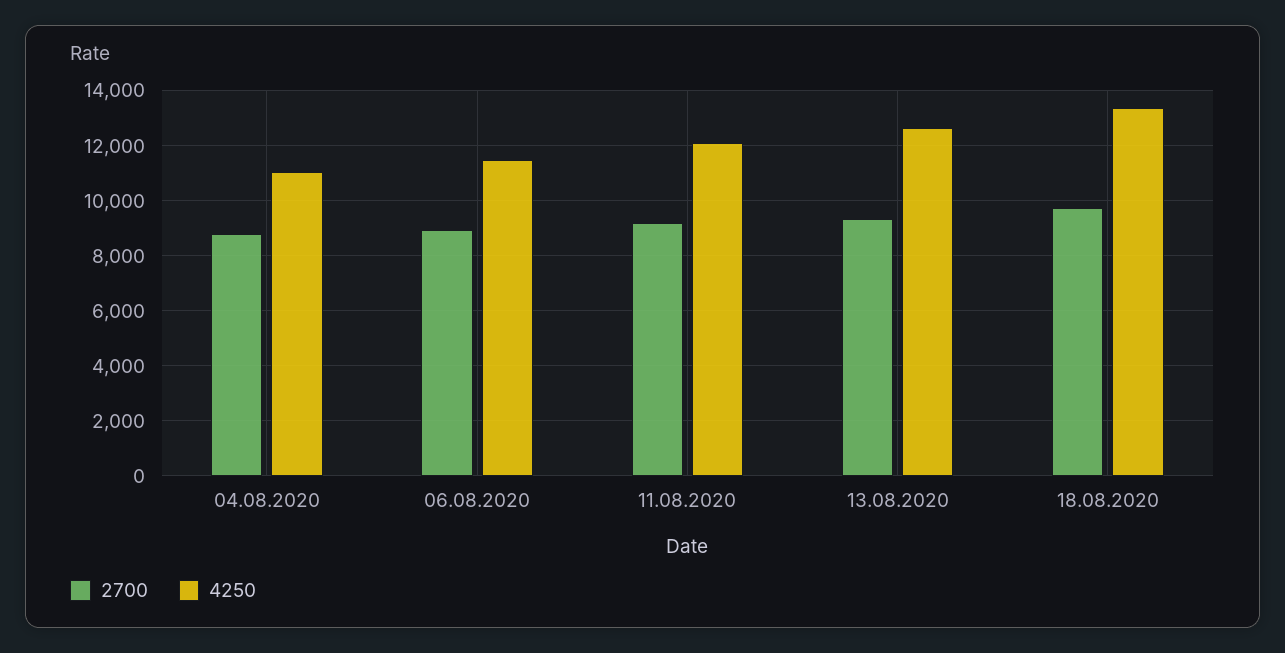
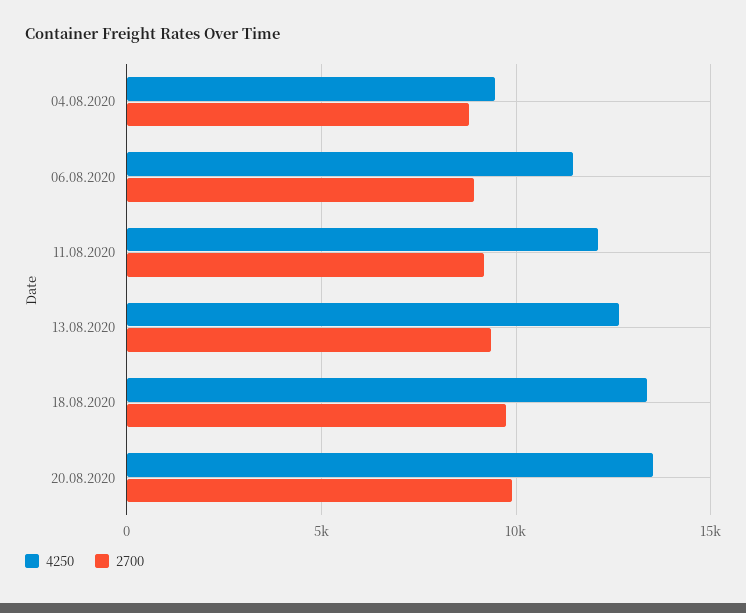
4250, 04.08.2020: 11000 -> 9500
4250, 20.08.2020: none -> 13500
2700, 20.08.2020: none -> 10000

